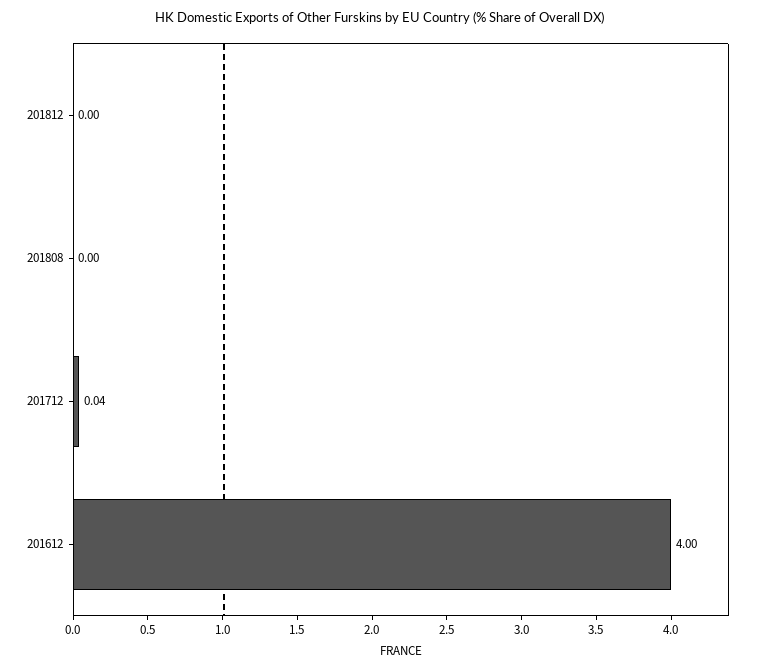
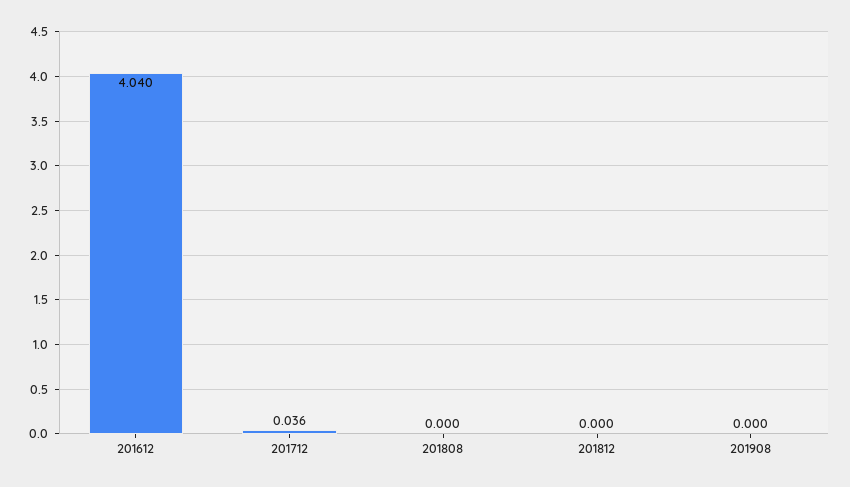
201612: 4 -> 4.04
201908: none -> 0

